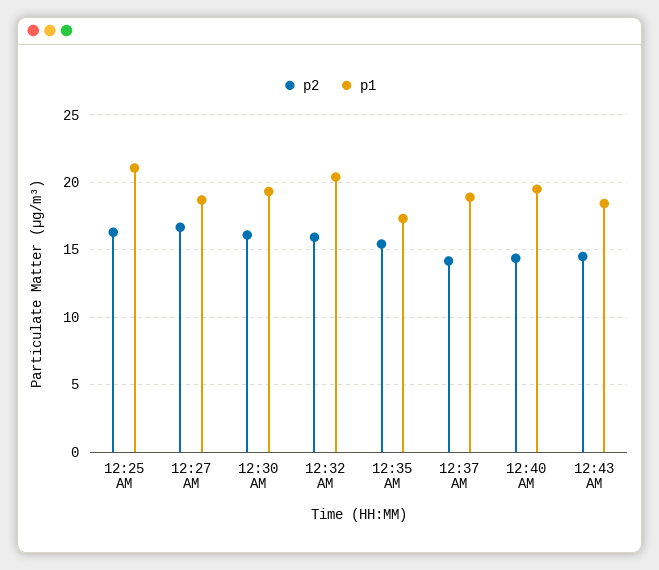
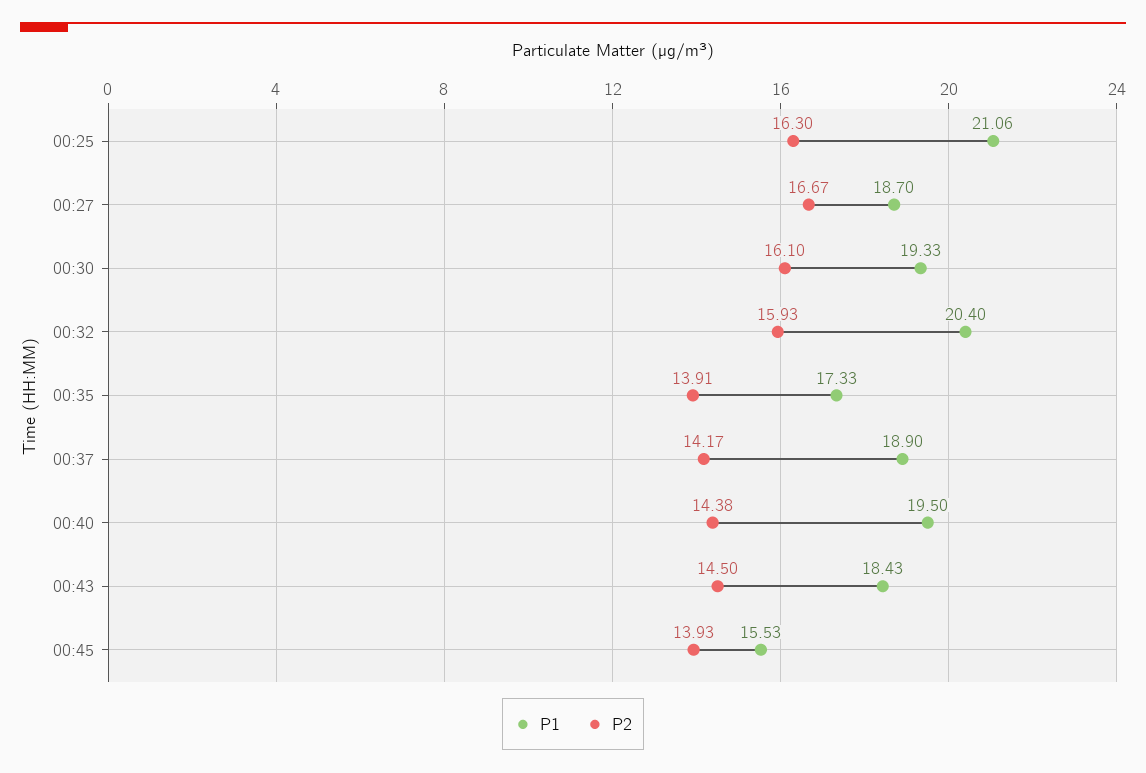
p2, 12:35 AM: 15.5 -> 13.91
p1, 00:45: none -> 15.53
p2, 00:45: none -> 13.93

